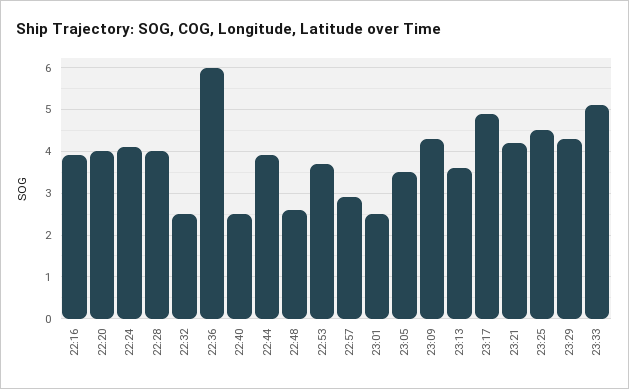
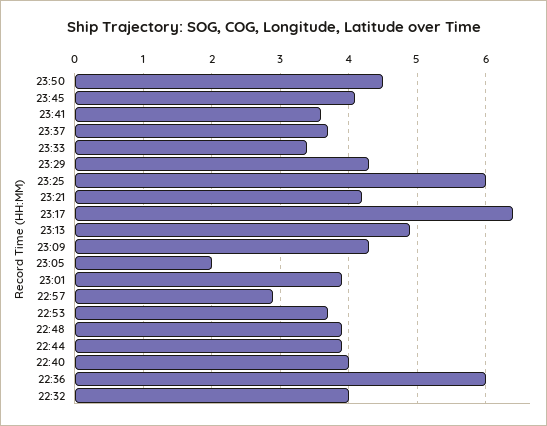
22:16: 4 -> none
22:20: 4 -> none
22:24: 4 -> none
22:28: 4 -> none
22:32: 2.5 -> 4
22:40: 2.5 -> 4
22:48: 2.5 -> 3.9
23:01: 2.5 -> 3.9
23:05: 3.5 -> 2
23:13: 3.5 -> 4.9
23:17: 5 -> 6.4
23:25: 4.5 -> 6
23:33: 5 -> 3.4
23:50: none -> 4.5
23:45: none -> 4.1
23:41: none -> 3.6
23:37: none -> 3.7

